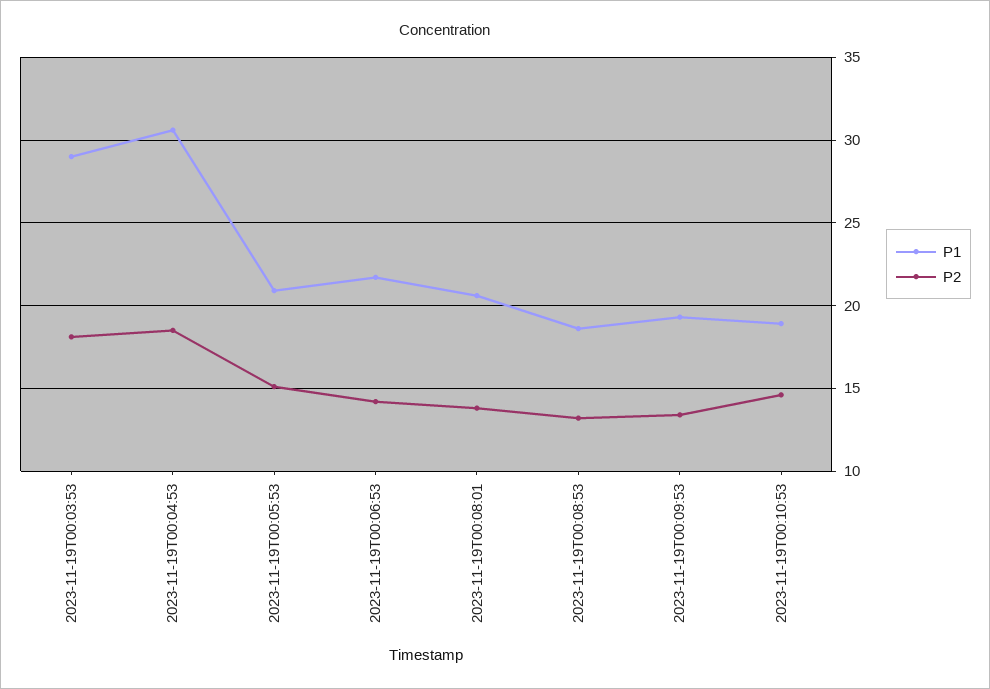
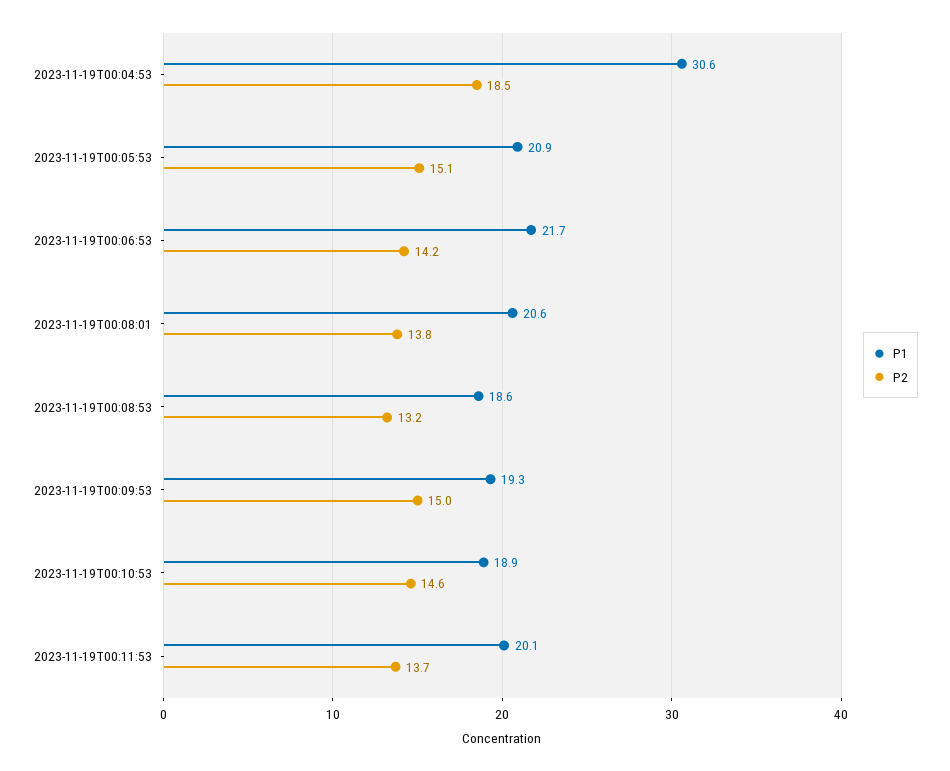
P1, 2023-11-19T00:03:53: 29 -> none
P2, 2023-11-19T00:03:53: 18 -> none
P2, 2023-11-19T00:09:53: 13.5 -> 15
P1, 2023-11-19T00:11:53: none -> 20.1
P2, 2023-11-19T00:11:53: none -> 13.7

